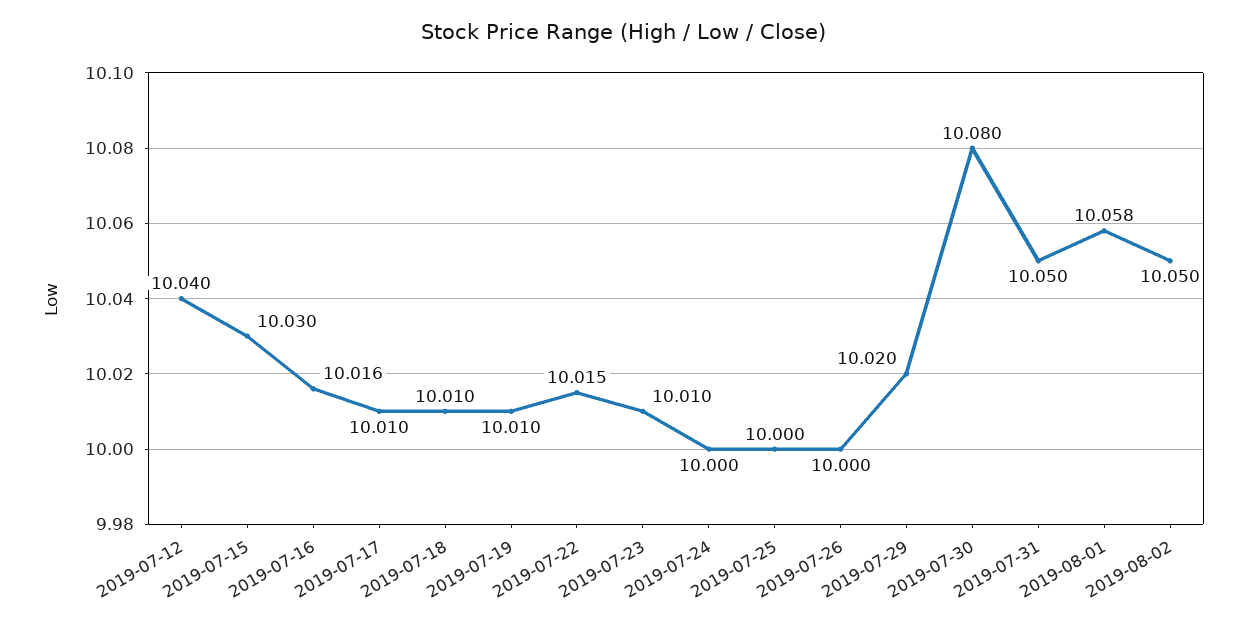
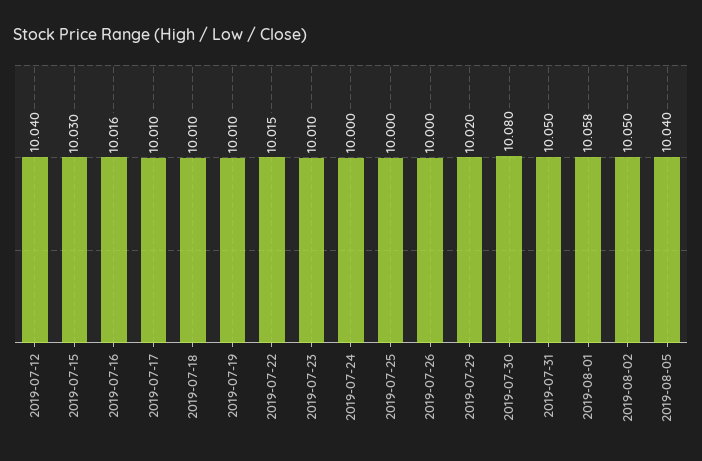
2019-08-05: none -> 10.04

